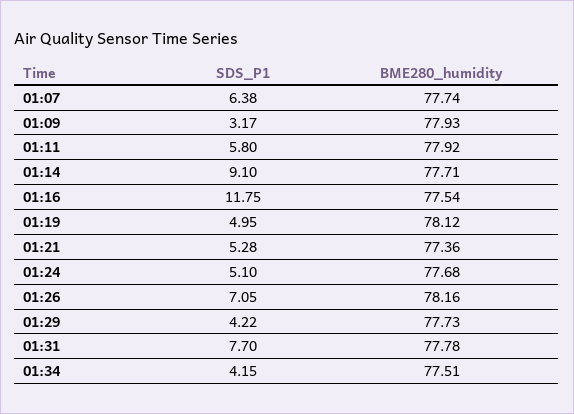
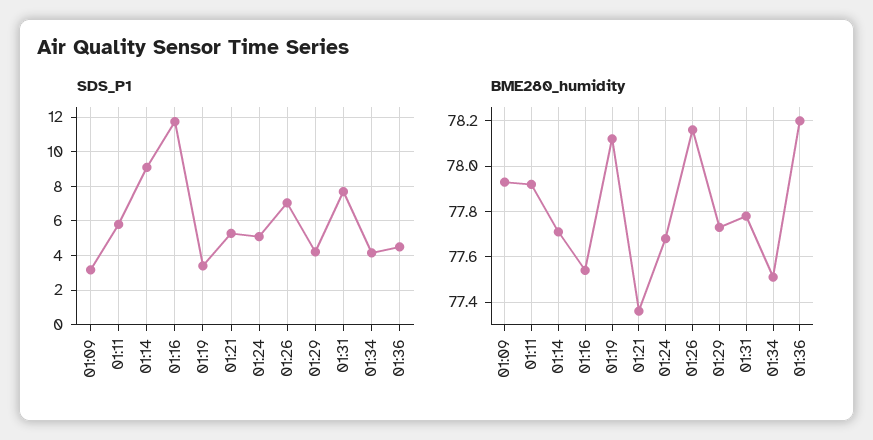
SDS_P1, 01:07: 6.38 -> none
BME280_humidity, 01:07: 77.74 -> none
SDS_P1, 01:19: 4.95 -> 3.5
SDS_P1, 01:36: none -> 4.5
BME280_humidity, 01:36: none -> 78.2

